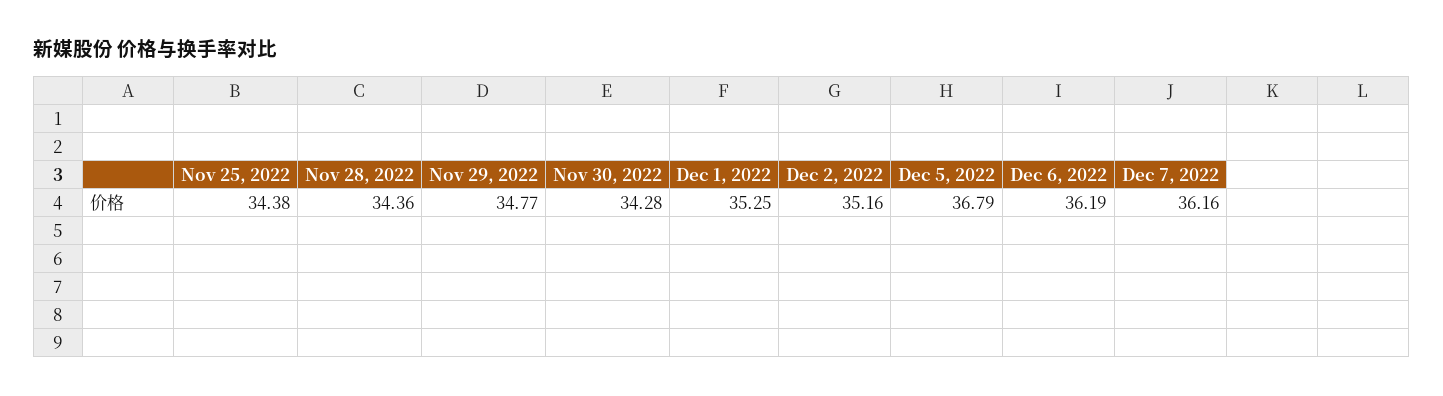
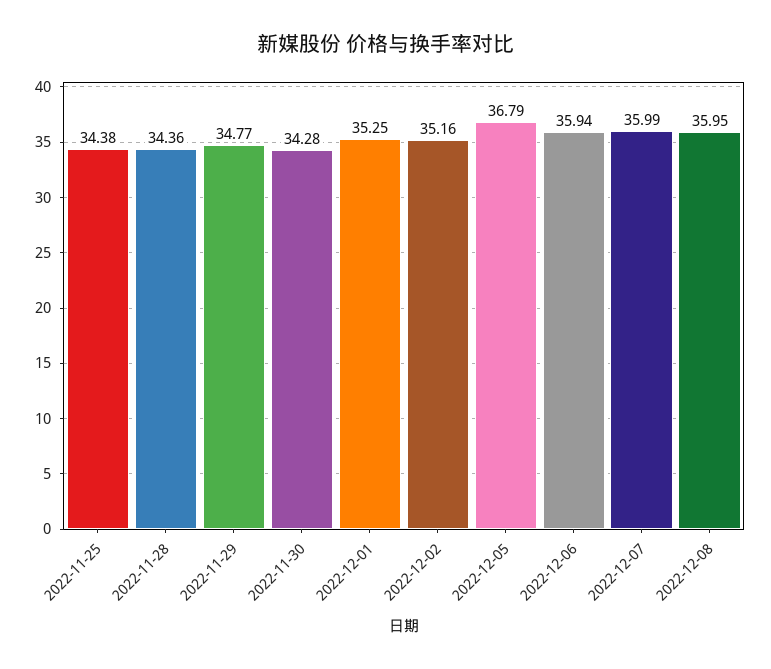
Dec 6, 2022: 36.19 -> 35.94
Dec 7, 2022: 36.16 -> 35.99
2022-12-08: none -> 35.95

